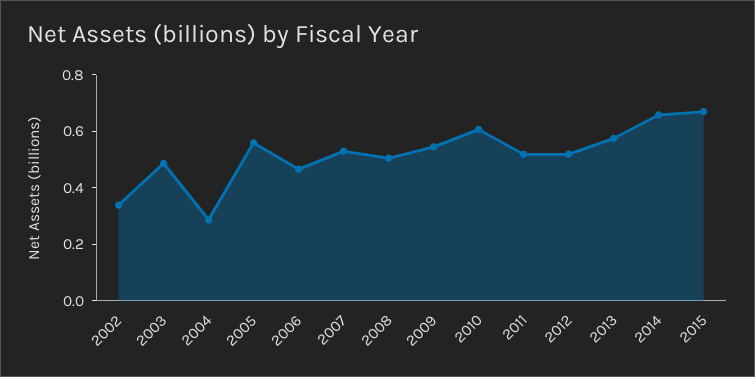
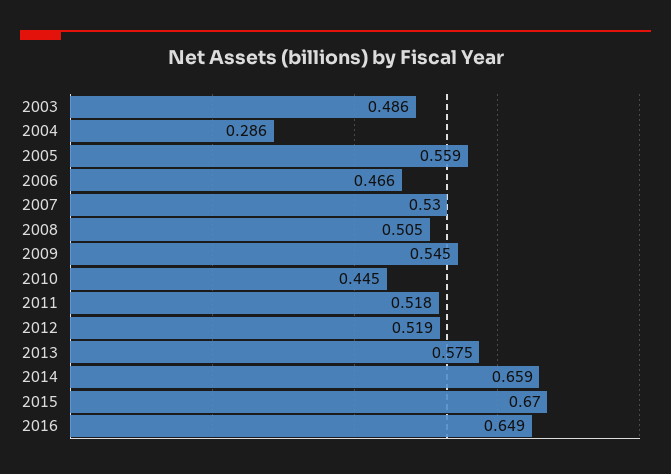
2002: 0.35 -> none
2010: 0.6 -> 0.445
2016: none -> 0.649

